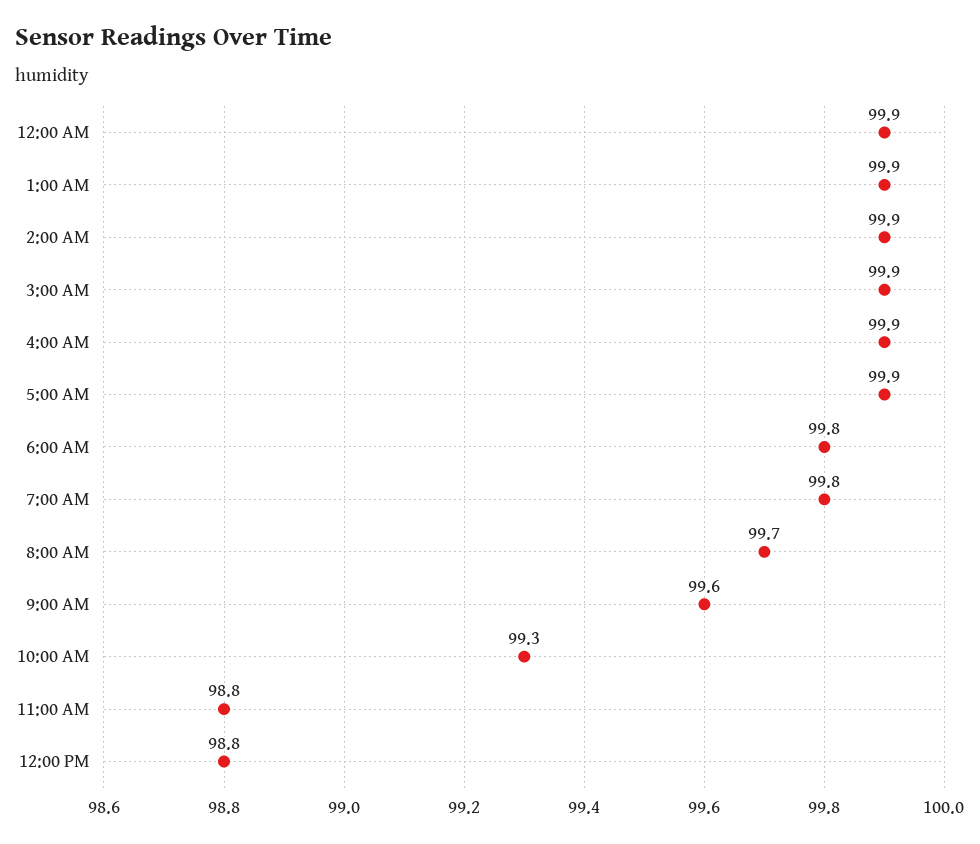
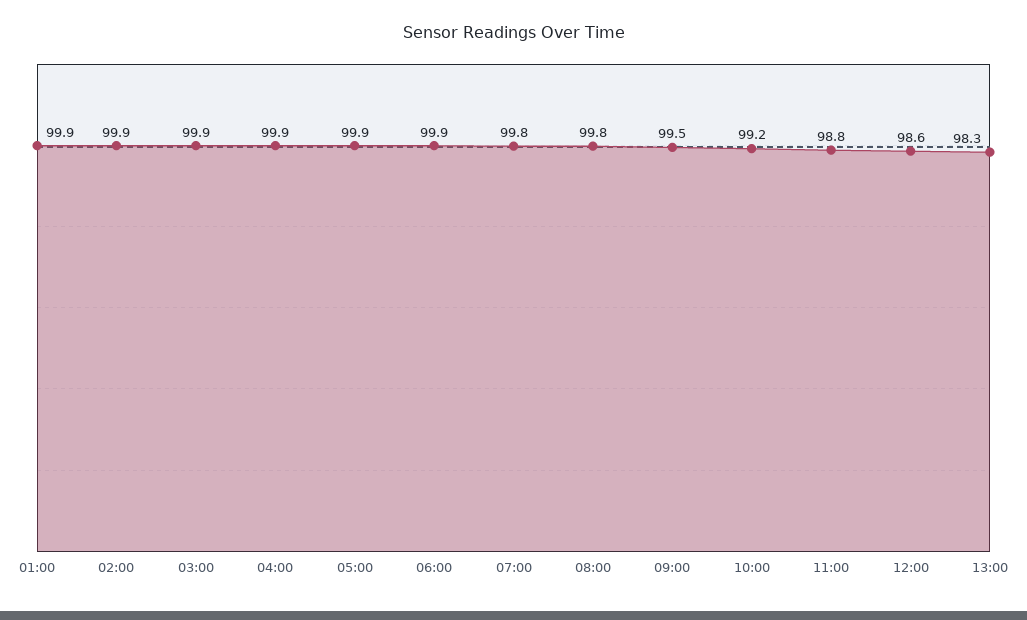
12:00 AM: 99.9 -> none
6:00 AM: 99.8 -> 99.9
8:00 AM: 99.7 -> 99.8
9:00 AM: 99.6 -> 99.5
10:00 AM: 99.3 -> 99.2
12:00 PM: 98.8 -> 98.6
13:00: none -> 98.3

